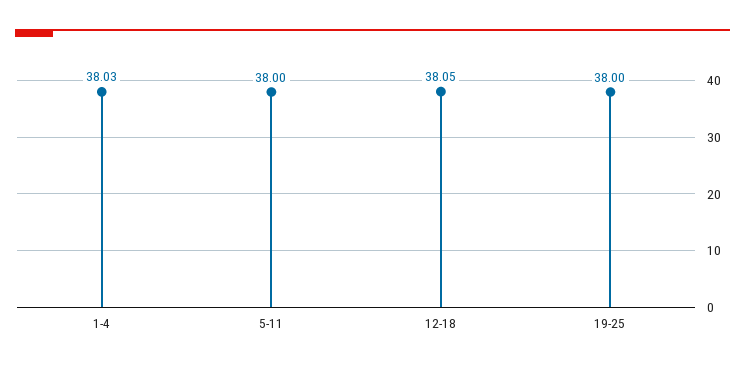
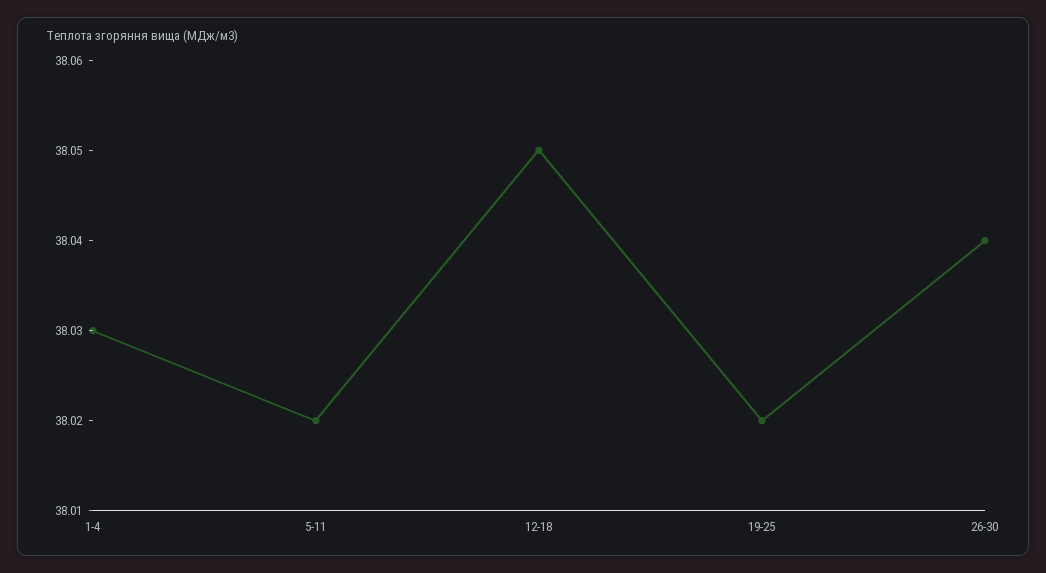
5-11: 38 -> 38.02
19-25: 38 -> 38.02
26-30: none -> 38.04

